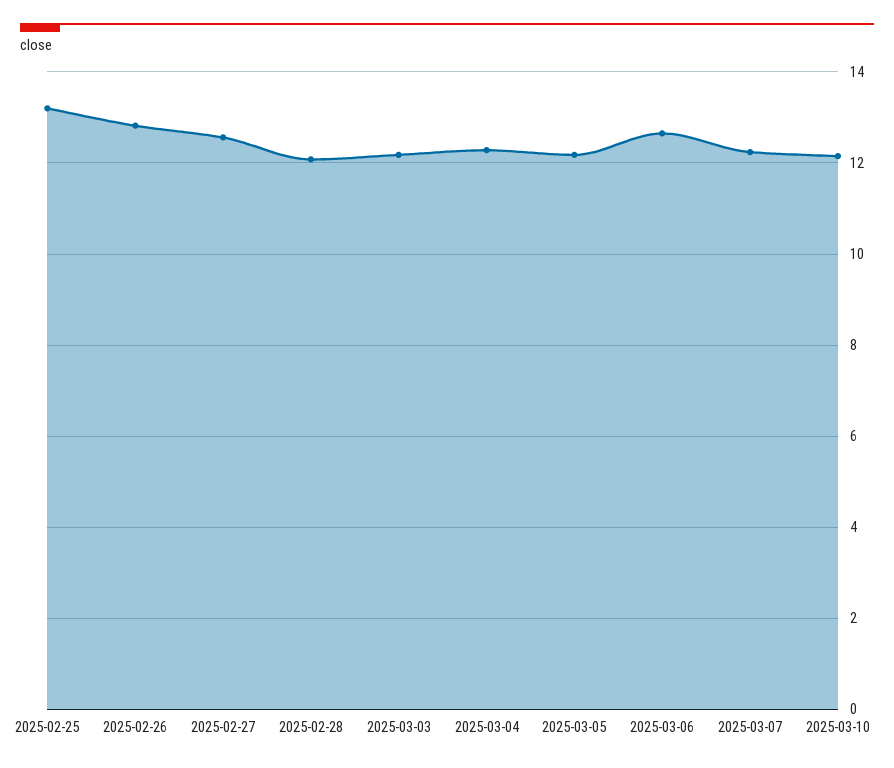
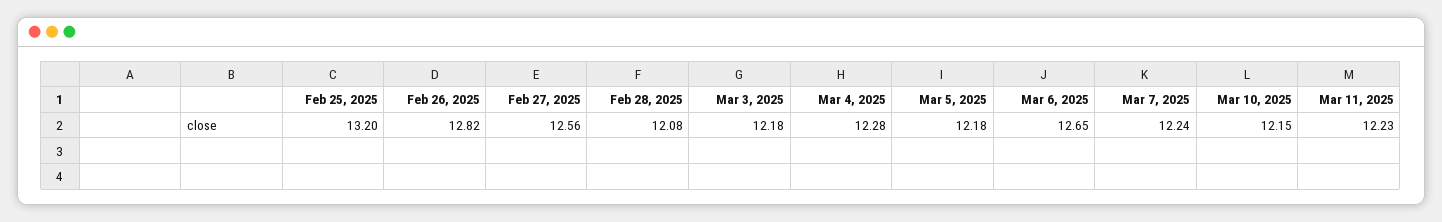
Mar 11, 2025: none -> 12.23

